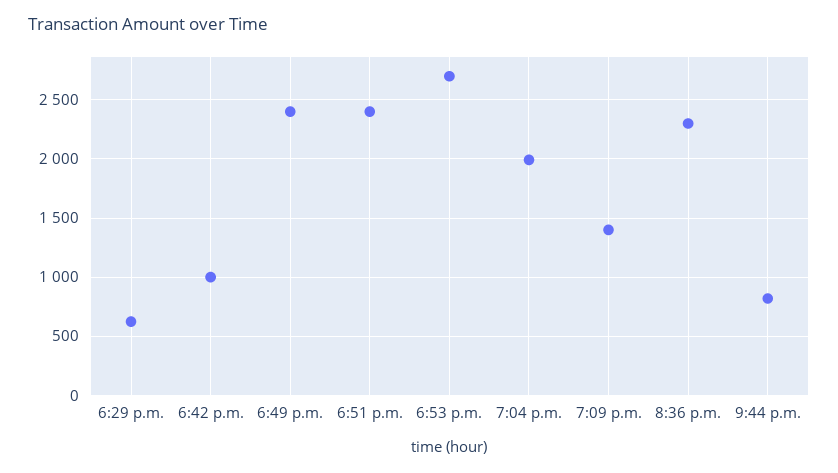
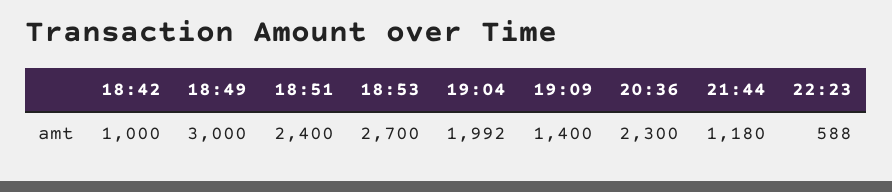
6:29 p.m.: 600 -> none
6:49 p.m.: 2400 -> 3000
9:44 p.m.: 800 -> 1180
22:23: none -> 588

